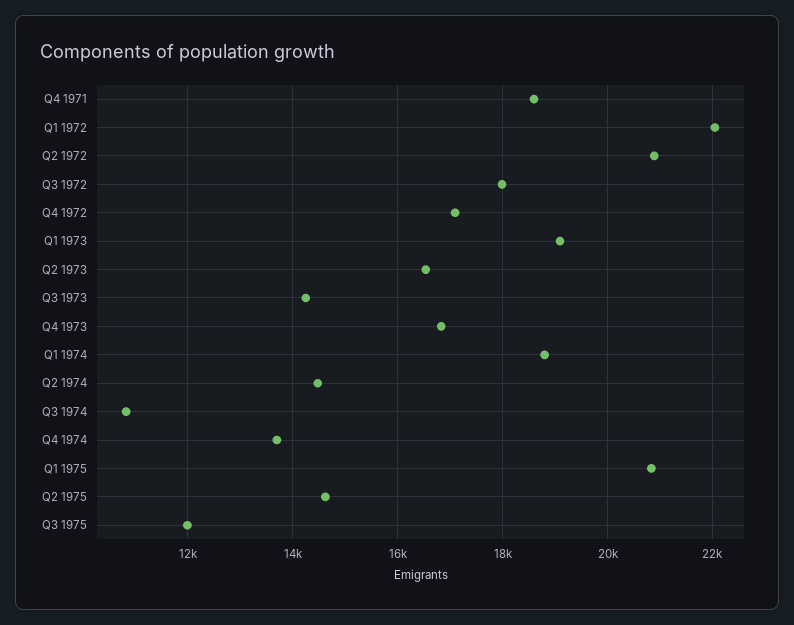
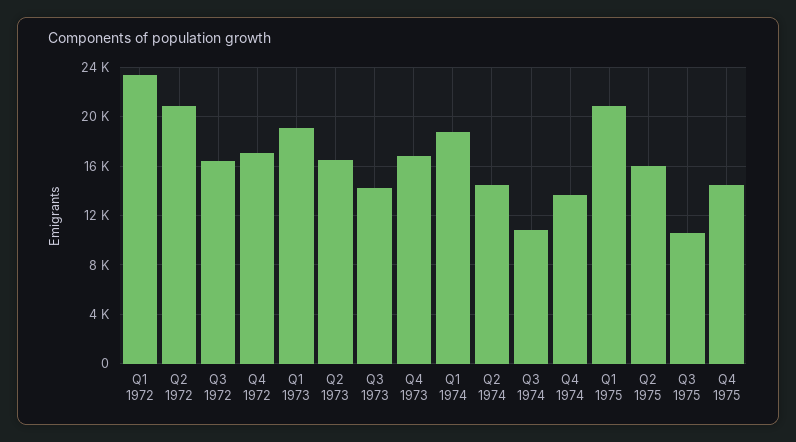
Q4 1971: 18600 -> none
Q1 1972: 22000 -> 23500
Q3 1972: 18000 -> 16500
Q2 1975: 14600 -> 16000
Q3 1975: 12000 -> 10500
Q4 1975: none -> 14500

